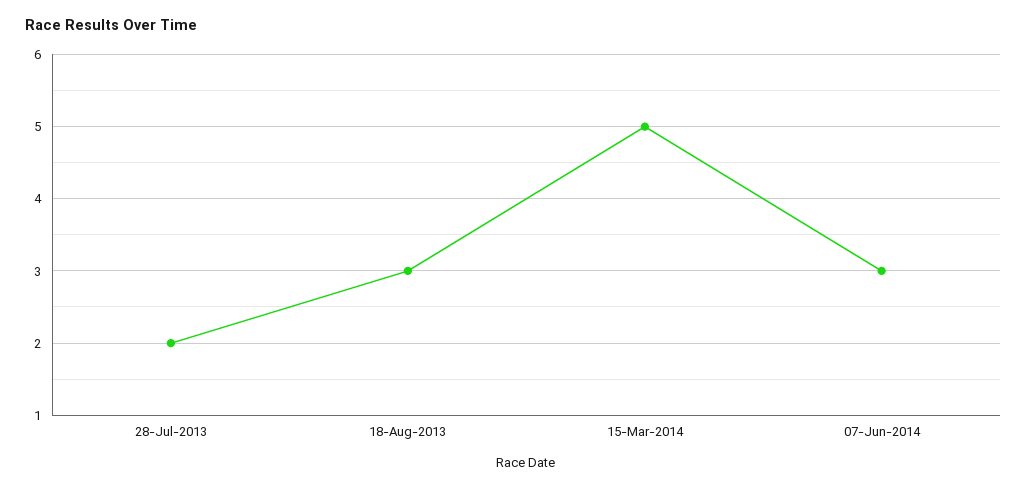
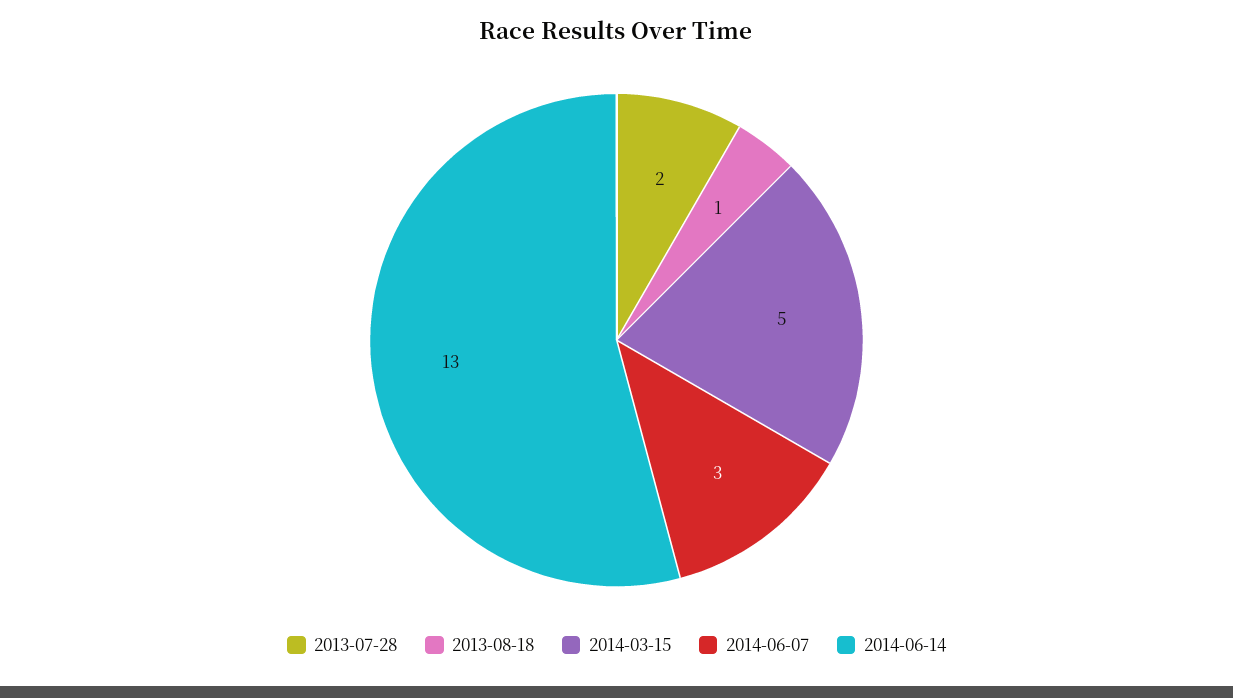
18-Aug-2013: 3 -> 1
2014-06-14: none -> 13

